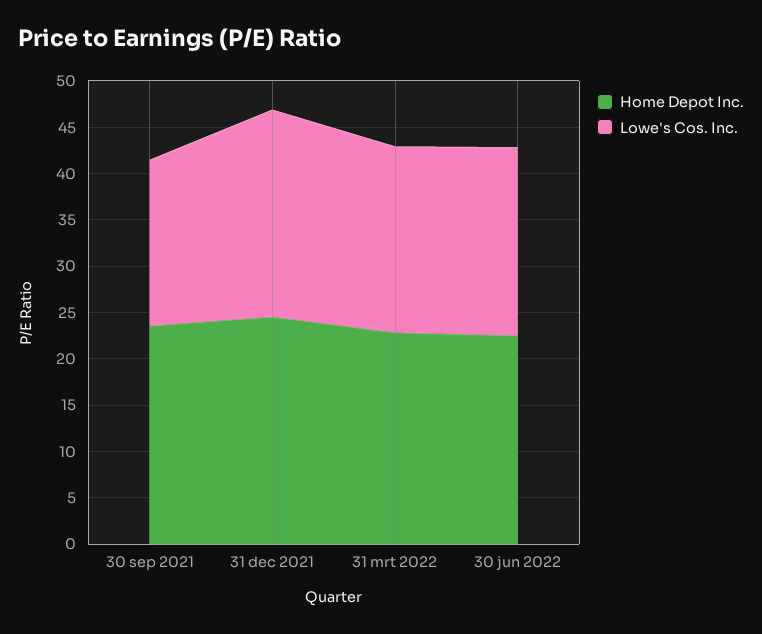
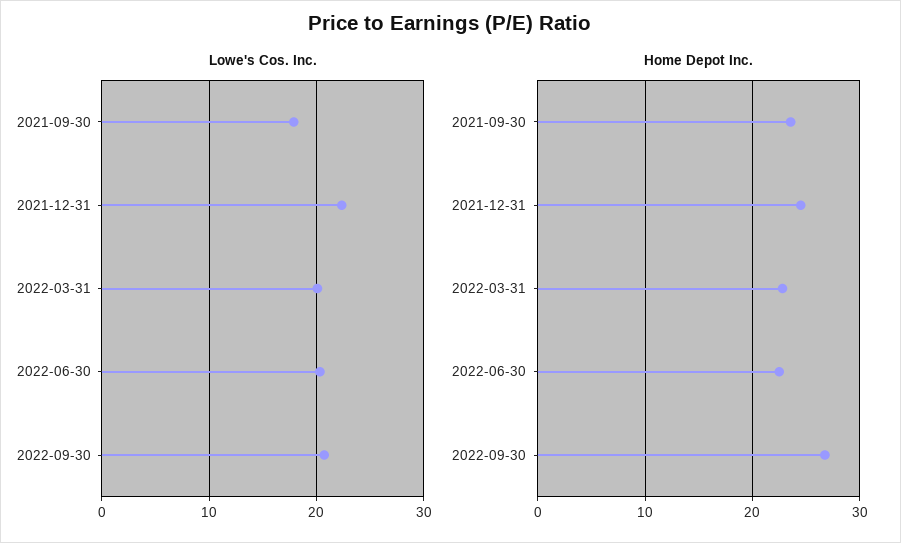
Lowe's Cos. Inc., 2022-09-30: none -> 21
Home Depot Inc., 2022-09-30: none -> 27

